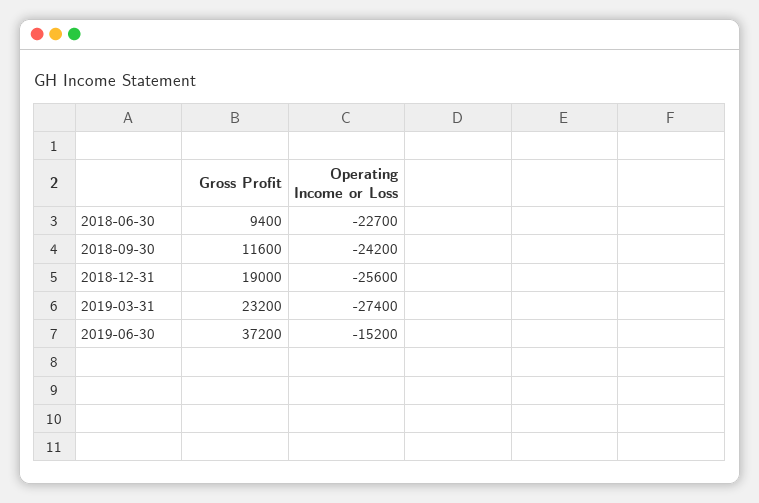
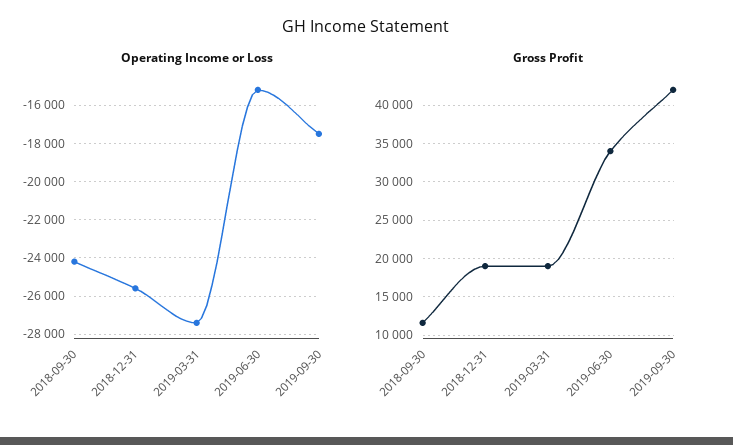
Gross Profit, 2018-06-30: 9400 -> none
Operating Income or Loss, 2018-06-30: -22700 -> none
Gross Profit, 2019-03-31: 23200 -> 19000
Gross Profit, 2019-06-30: 37200 -> 34000
Operating Income or Loss, 2019-09-30: none -> -17500
Gross Profit, 2019-09-30: none -> 42000

